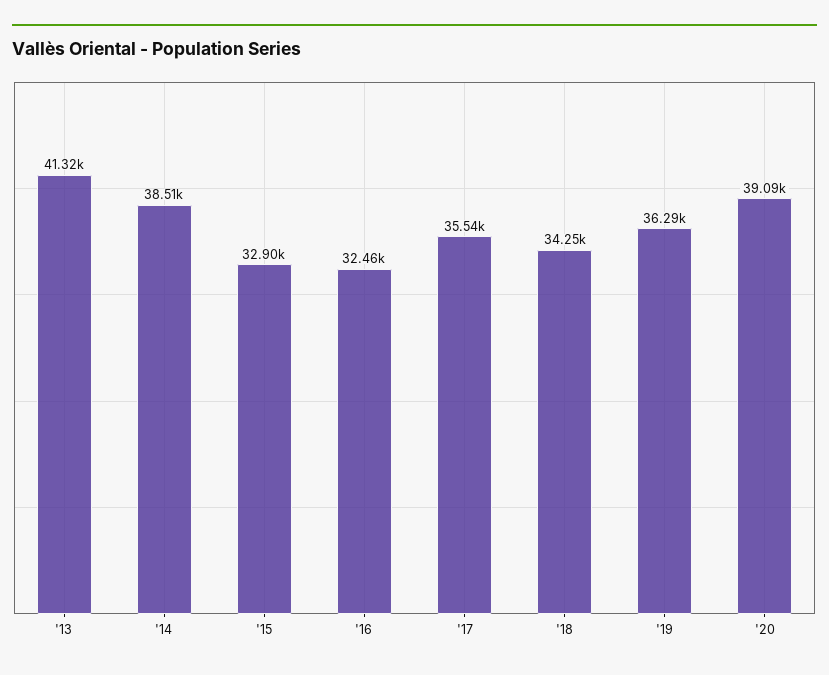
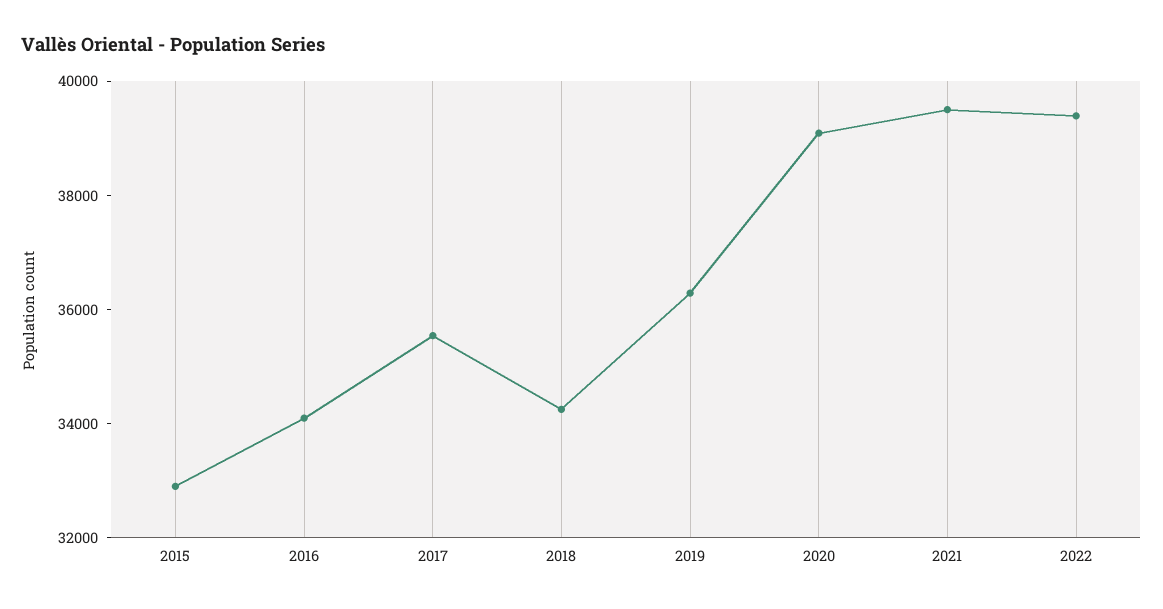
'13: 41320 -> none
'14: 38510 -> none
'16: 32460 -> 34000
2021: none -> 39500
2022: none -> 39500

